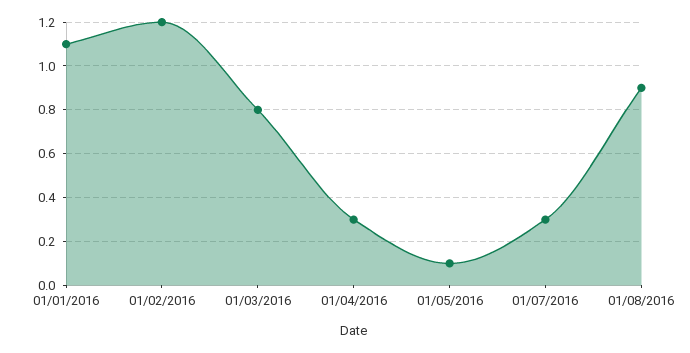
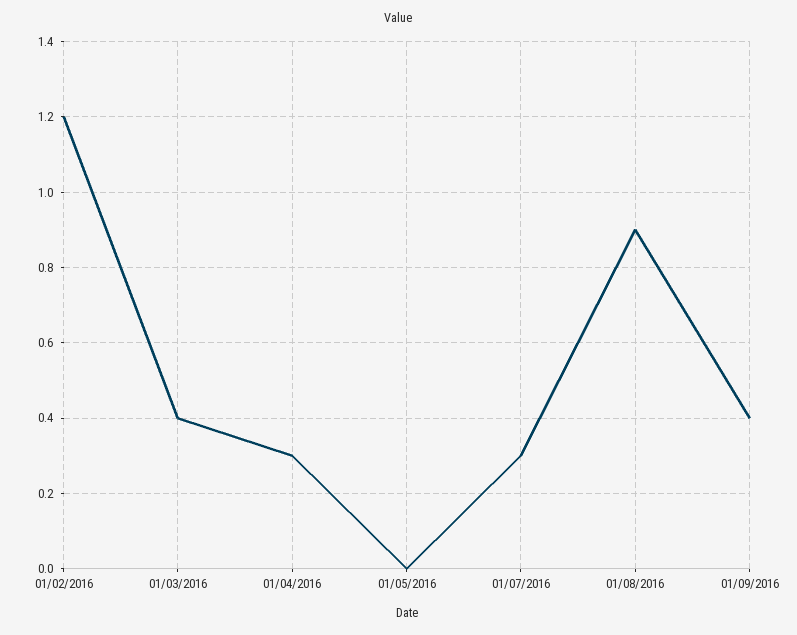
01/01/2016: 1.1 -> none
01/03/2016: 0.8 -> 0.4
01/05/2016: 0.1 -> 0
01/09/2016: none -> 0.4

